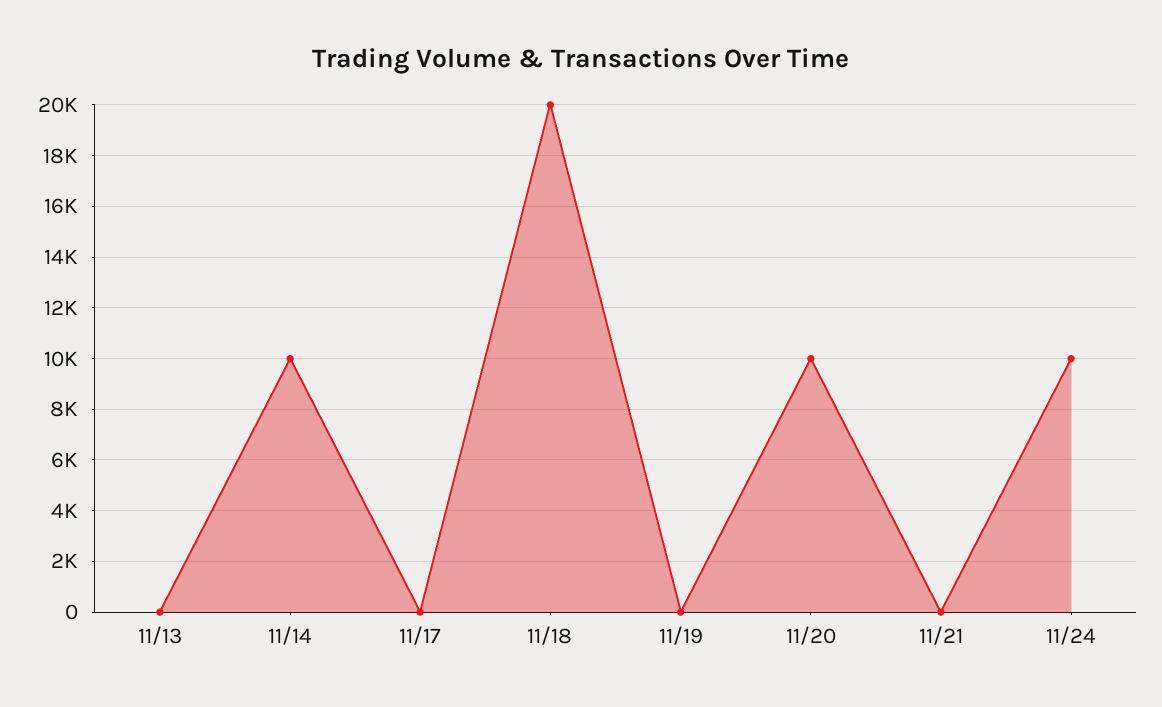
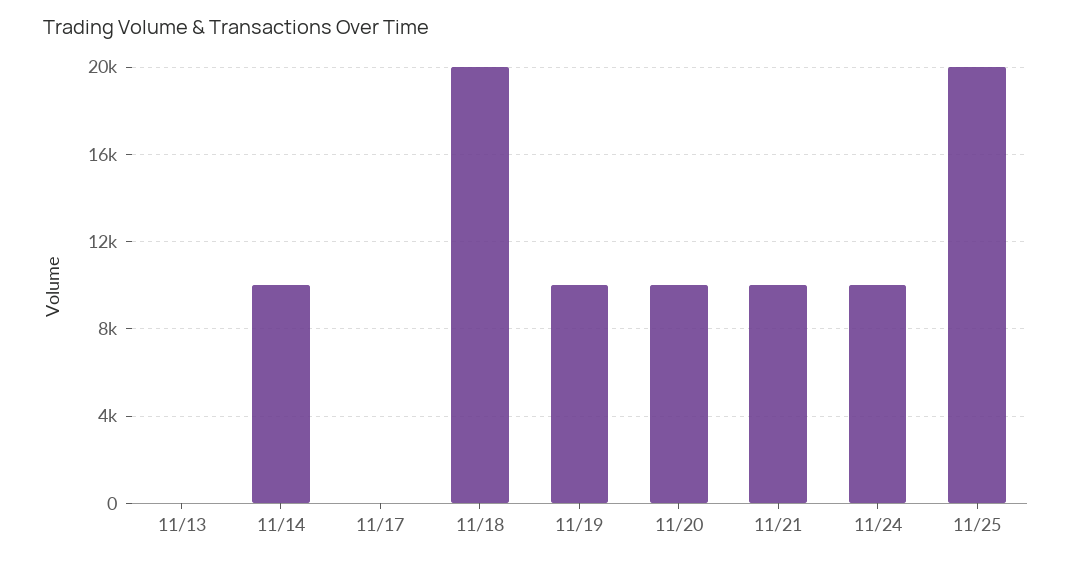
11/19: 0 -> 10000
11/21: 0 -> 10000
11/25: none -> 20000

